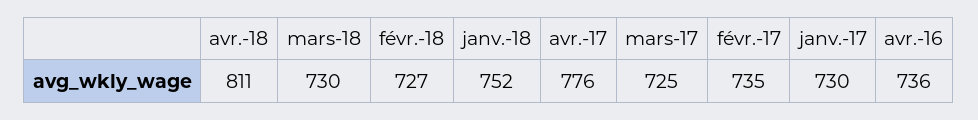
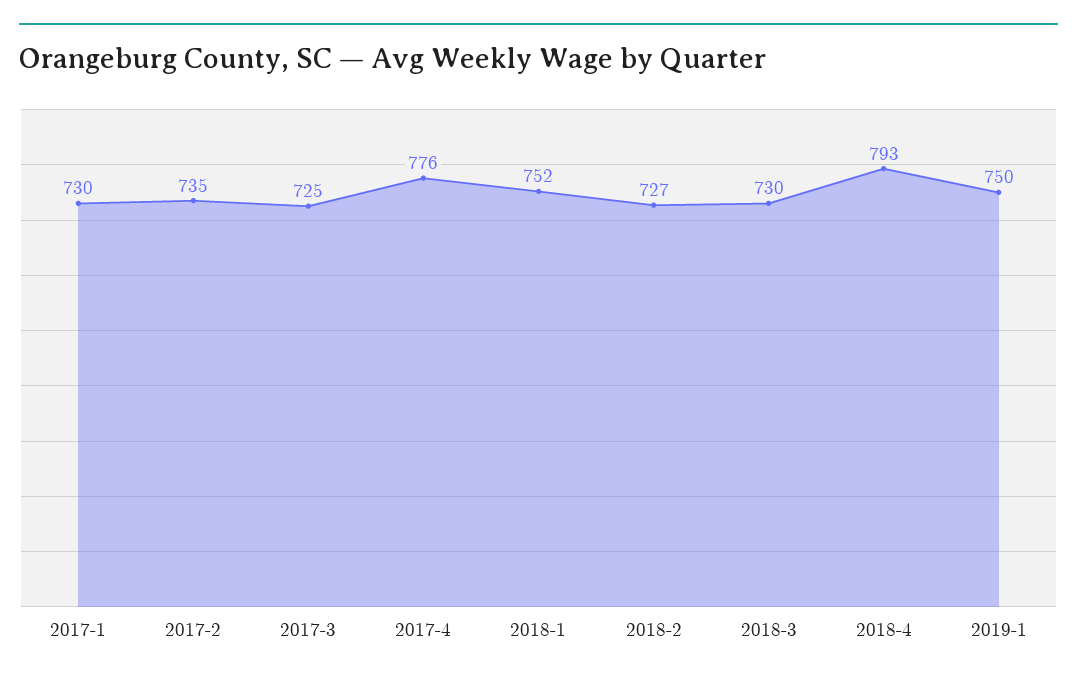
avr.-18: 811 -> 793
avr.-16: 736 -> none
2019-1: none -> 750

